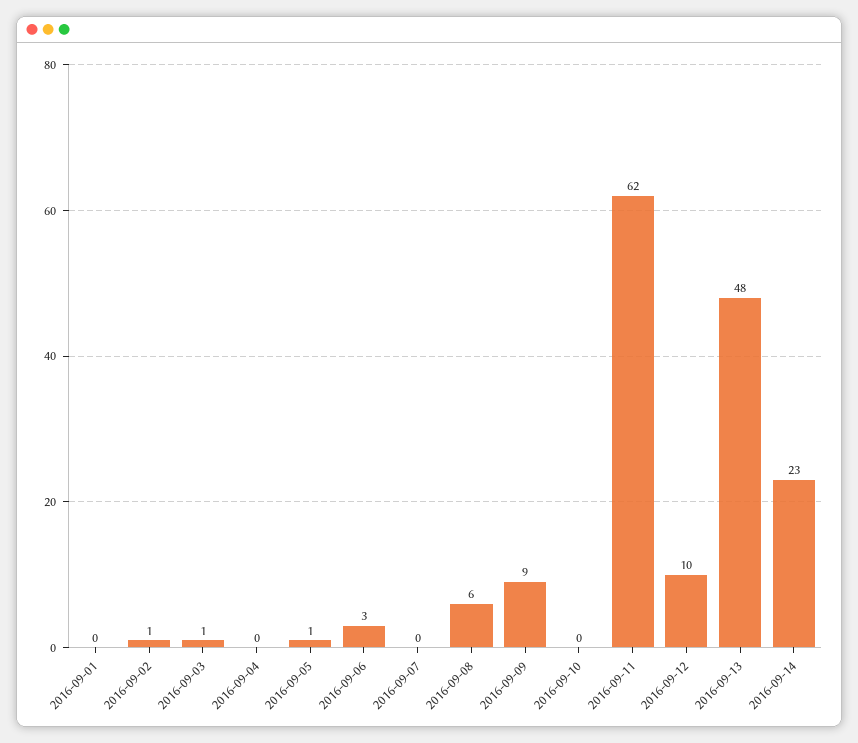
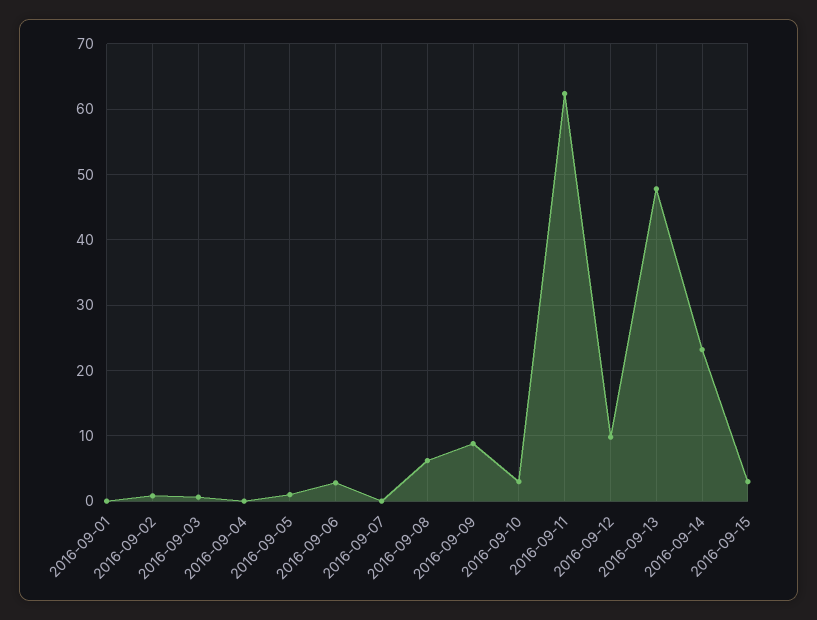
2016-09-10: 0 -> 3
2016-09-15: none -> 3

